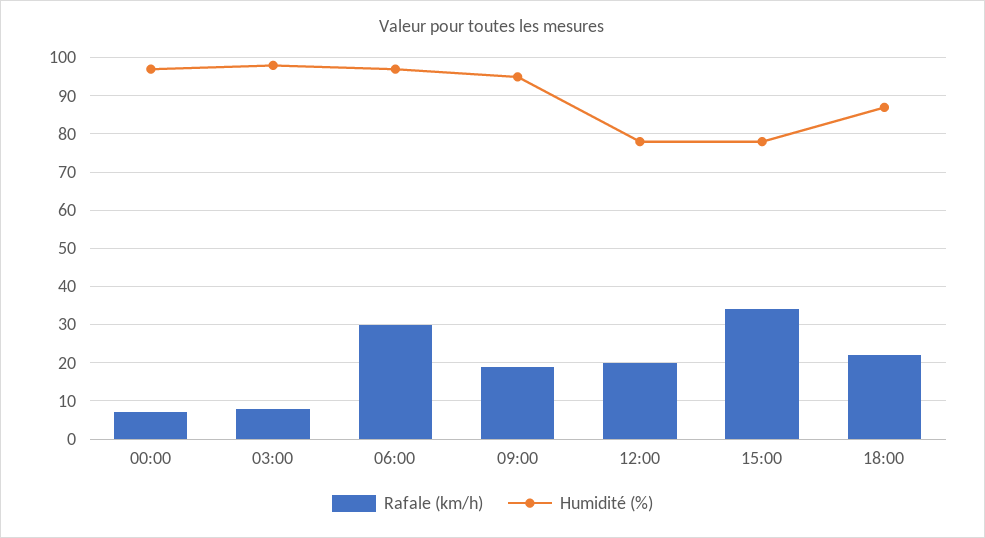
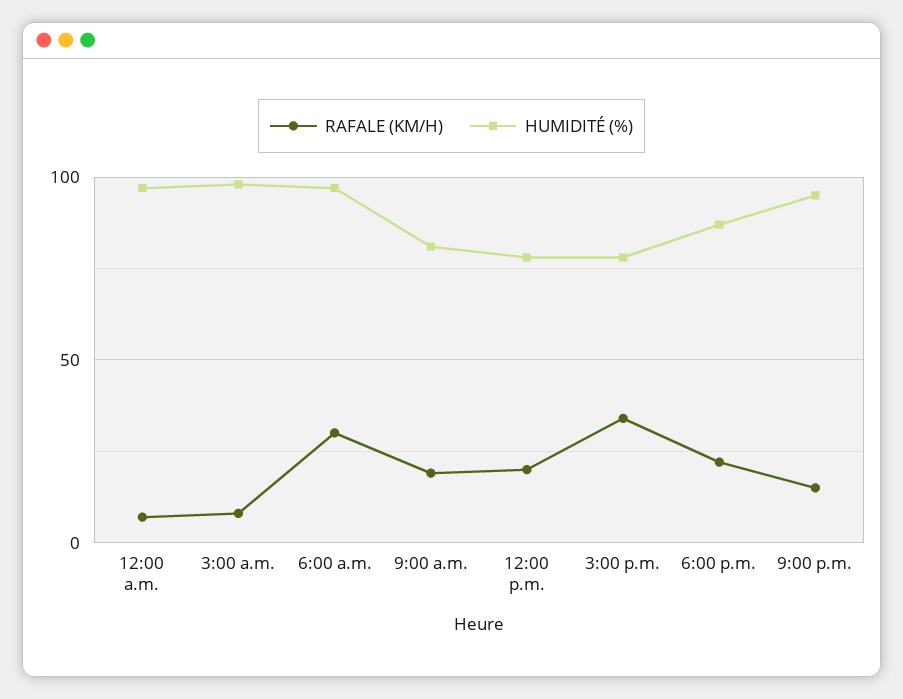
Humidité (%), 09:00: 95 -> 80
Rafale (km/h), 9:00 p.m.: none -> 15
Humidité (%), 9:00 p.m.: none -> 95

